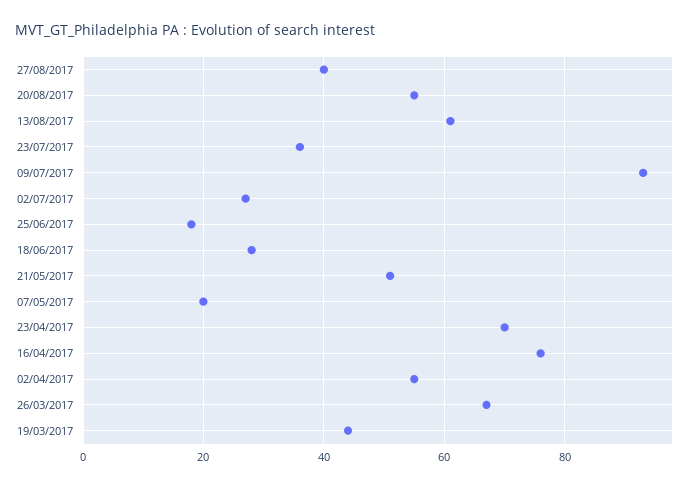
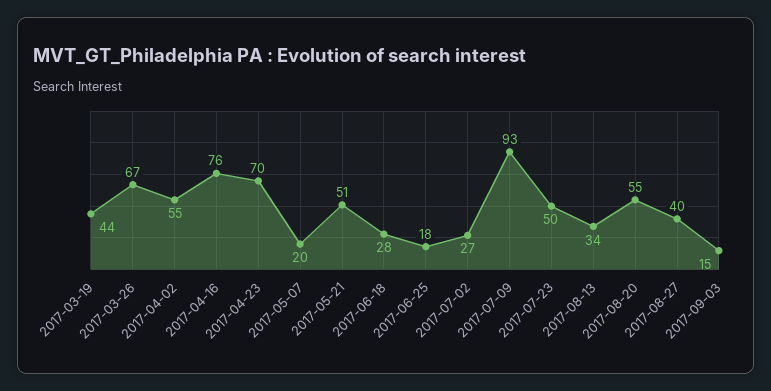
13/08/2017: 60 -> 34
23/07/2017: 35 -> 50
2017-09-03: none -> 15

